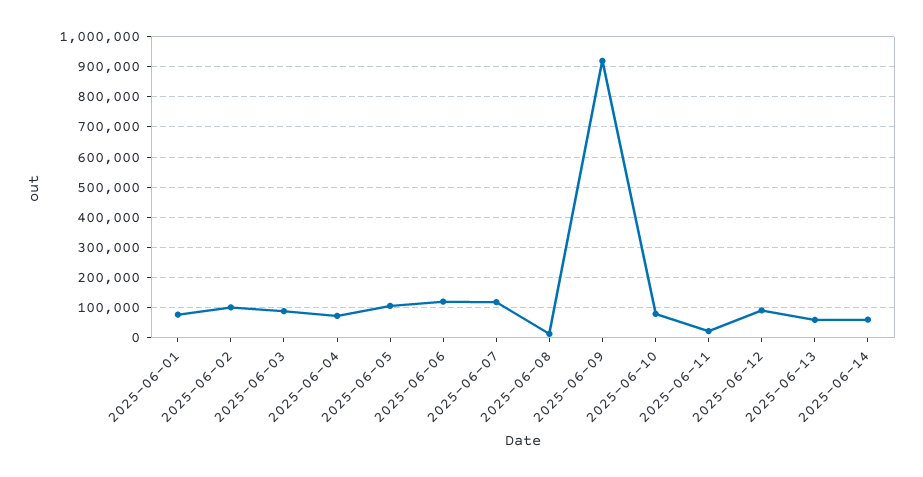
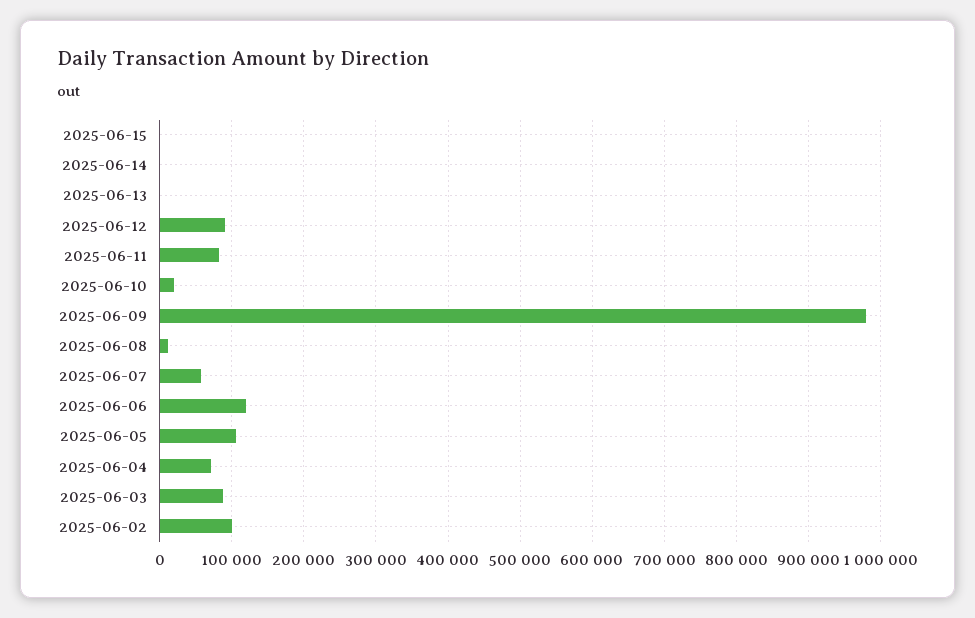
2025-06-01: 80000 -> none
2025-06-07: 120000 -> 60000
2025-06-09: 920000 -> 980000
2025-06-10: 80000 -> 20000
2025-06-11: 20000 -> 80000
2025-06-13: 60000 -> 0
2025-06-14: 60000 -> 0
2025-06-15: none -> 0

